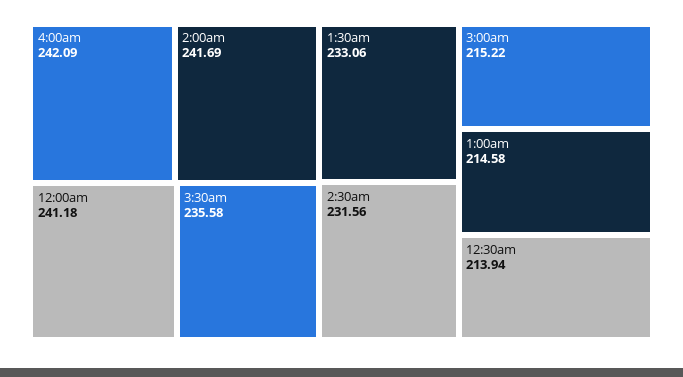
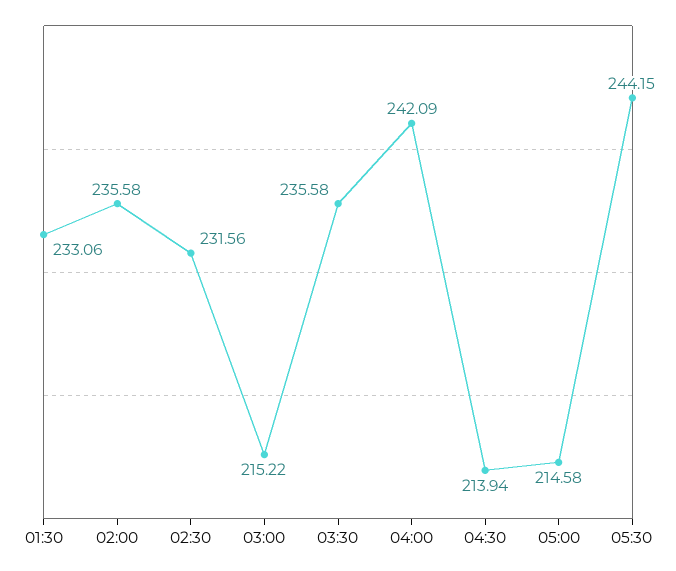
2:00am: 241.69 -> 235.58
12:00am: 241.18 -> none
1:00am: 214.58 -> none
12:30am: 213.94 -> none
04:30: none -> 213.94
05:00: none -> 214.58
05:30: none -> 244.15

